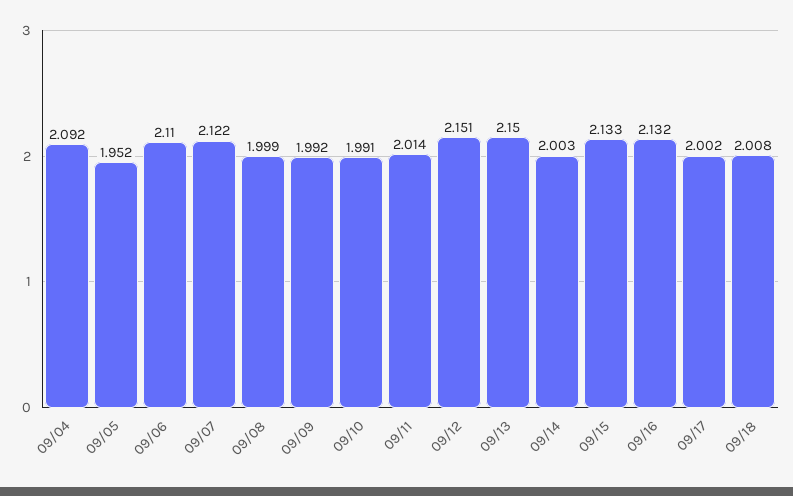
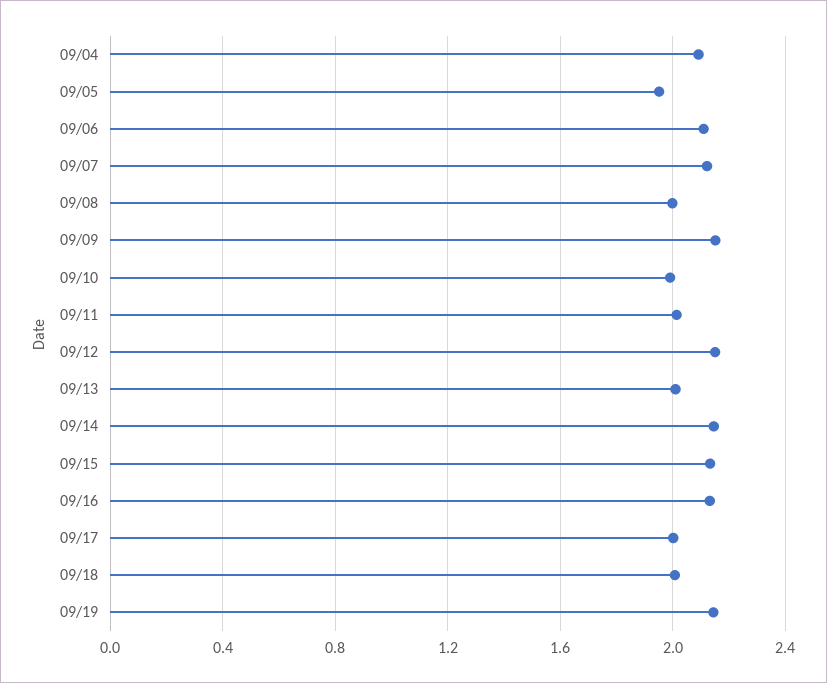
09/09: 1.992 -> 2.15
09/13: 2.15 -> 2
09/14: 2.003 -> 2.15
09/19: none -> 2.15

